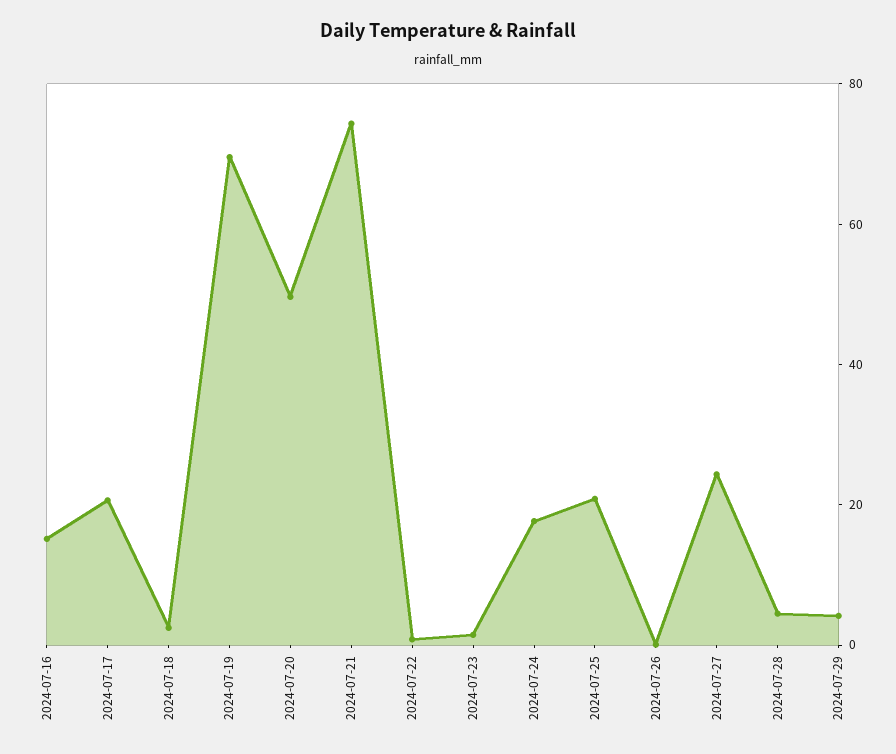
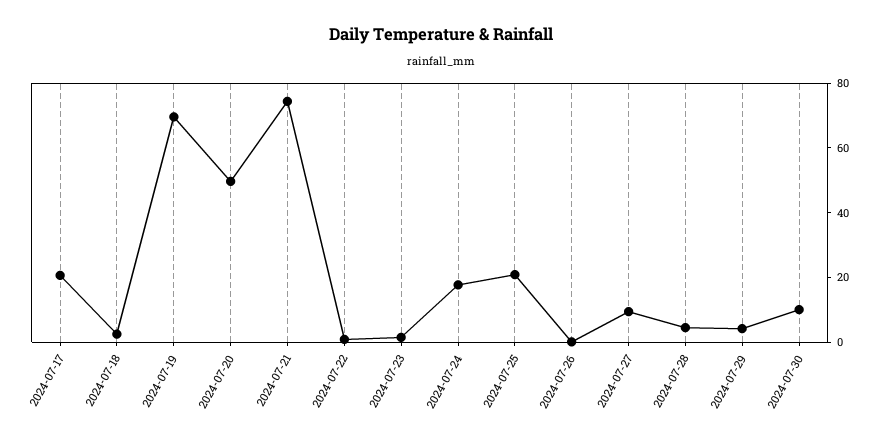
2024-07-16: 15 -> none
2024-07-27: 25 -> 10
2024-07-30: none -> 10

